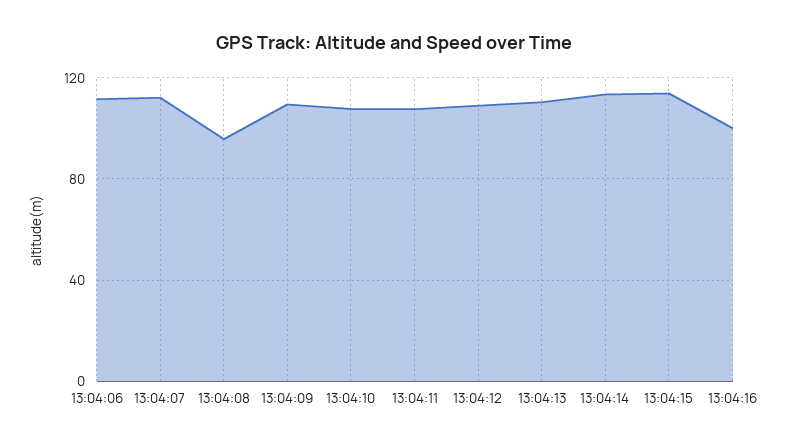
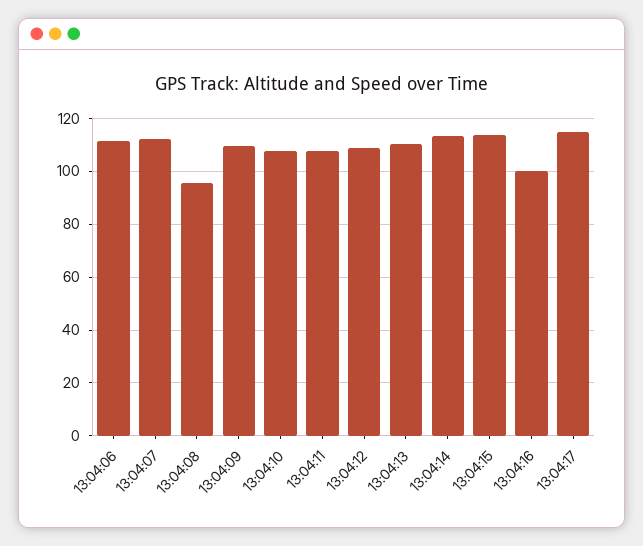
13:04:17: none -> 115

